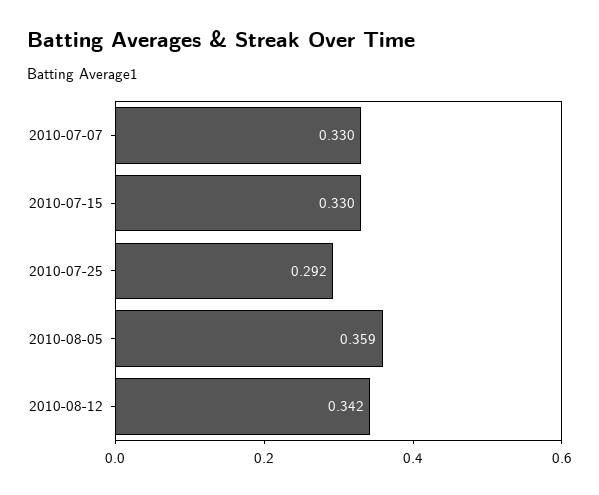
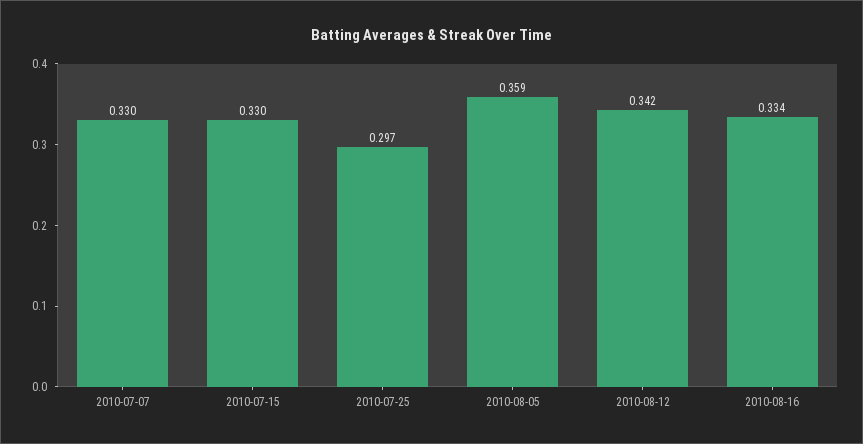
2010-07-25: 0.292 -> 0.297
2010-08-16: none -> 0.334

